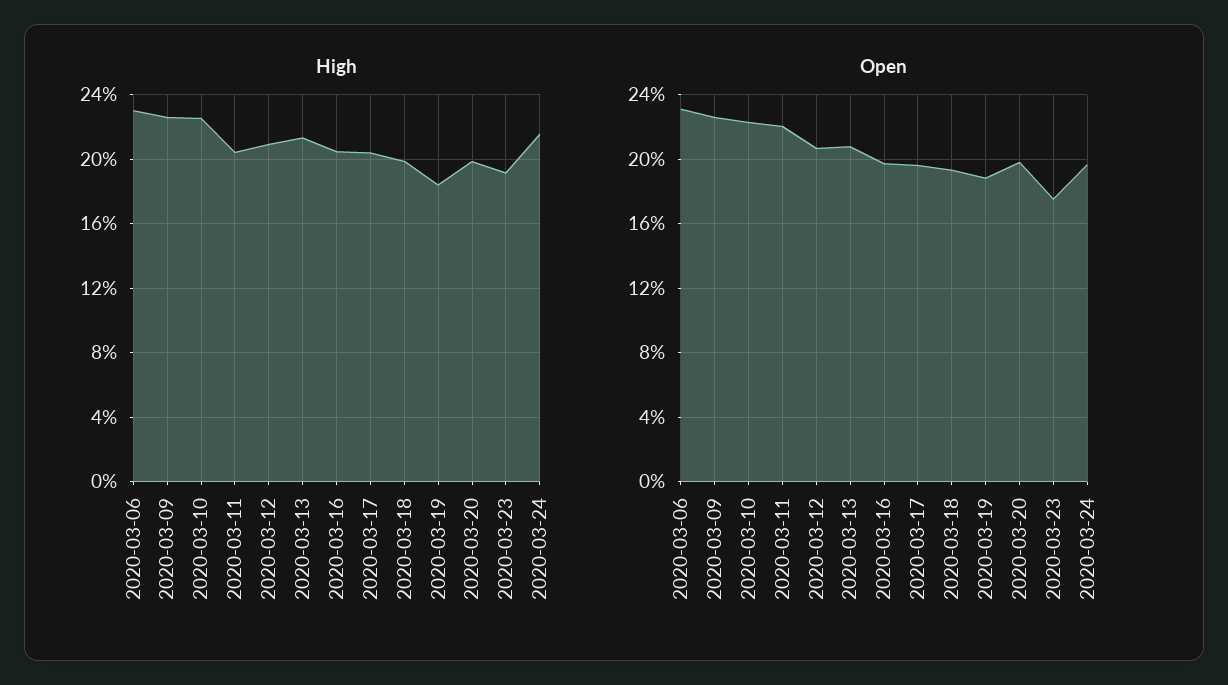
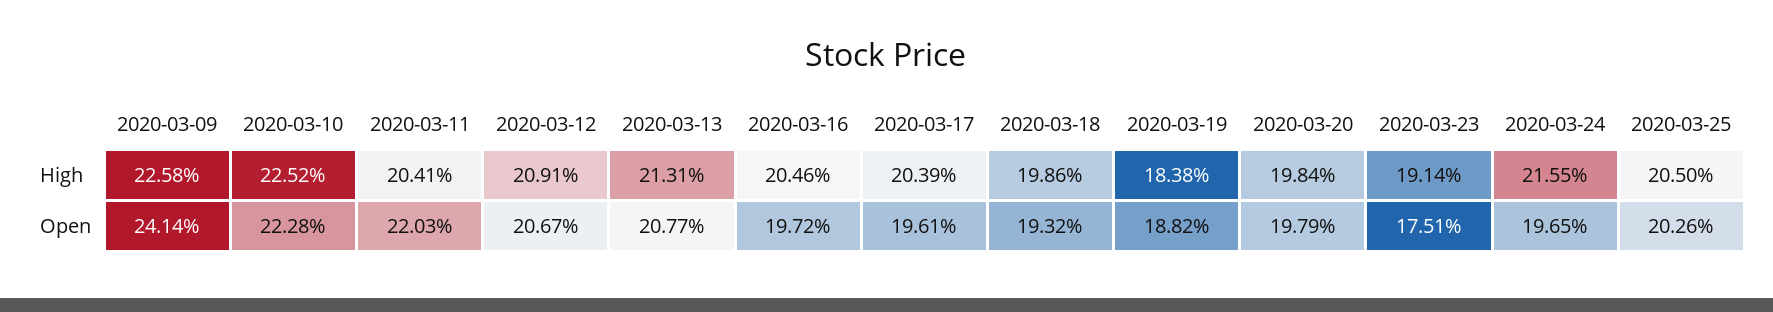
High, 2020-03-06: 23 -> none
Open, 2020-03-06: 23 -> none
Open, 2020-03-09: 22.5 -> 24.14
High, 2020-03-25: none -> 20.5
Open, 2020-03-25: none -> 20.26

